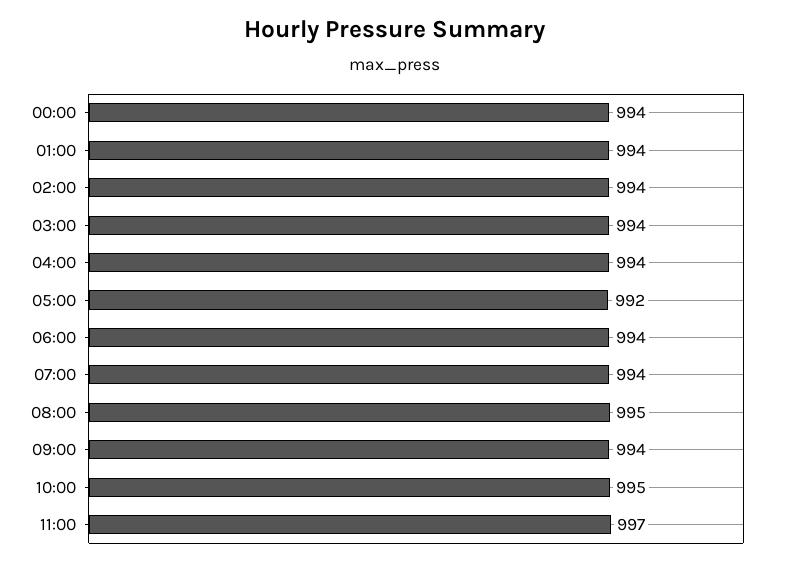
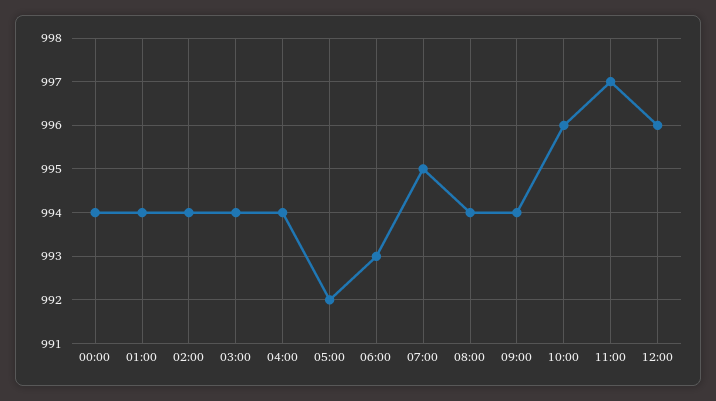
06:00: 994 -> 993
07:00: 994 -> 995
08:00: 995 -> 994
10:00: 995 -> 996
12:00: none -> 996

